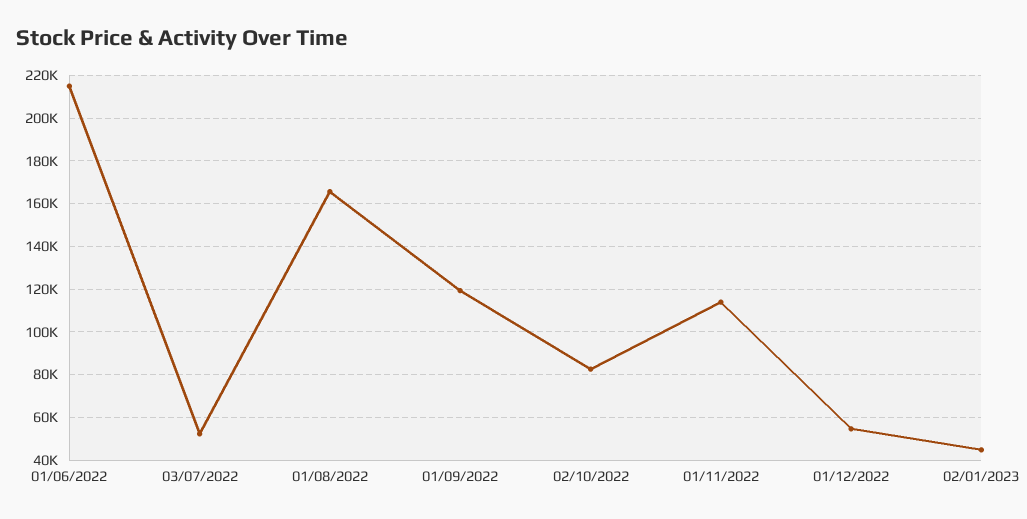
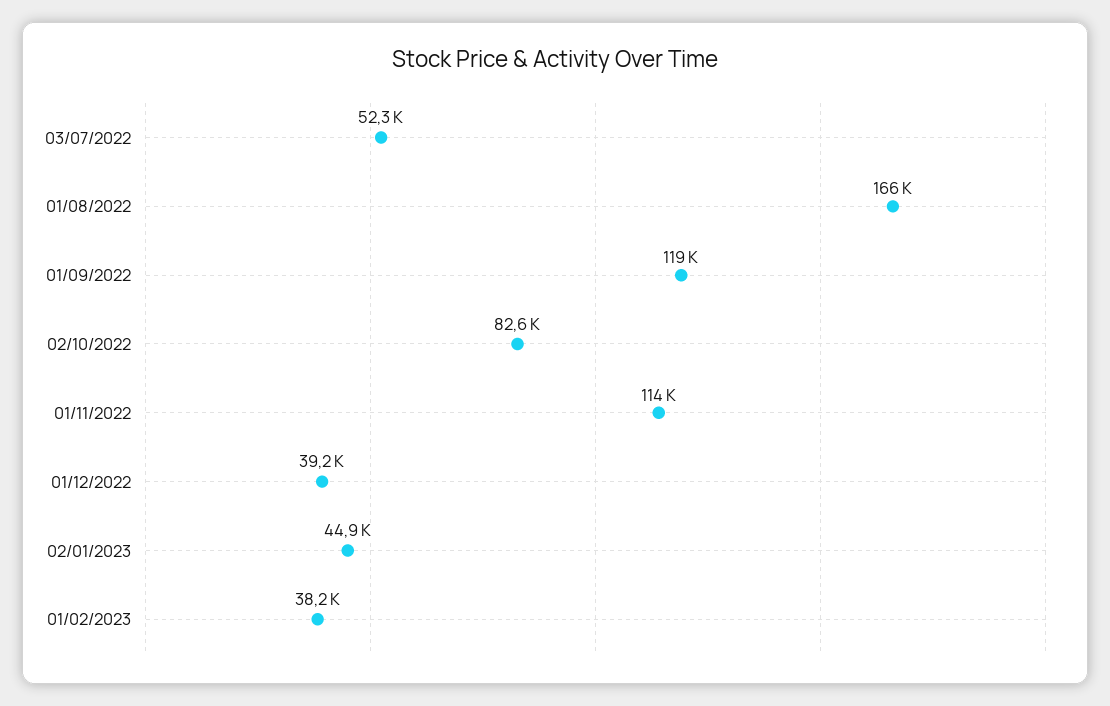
01/06/2022: 215000 -> none
01/12/2022: 55000 -> 39200
01/02/2023: none -> 38200

